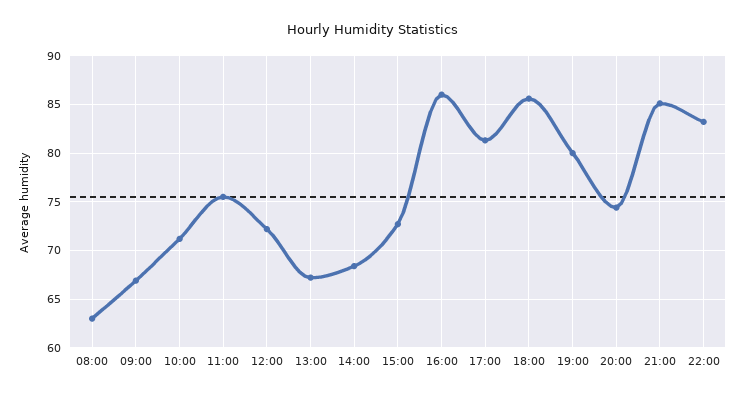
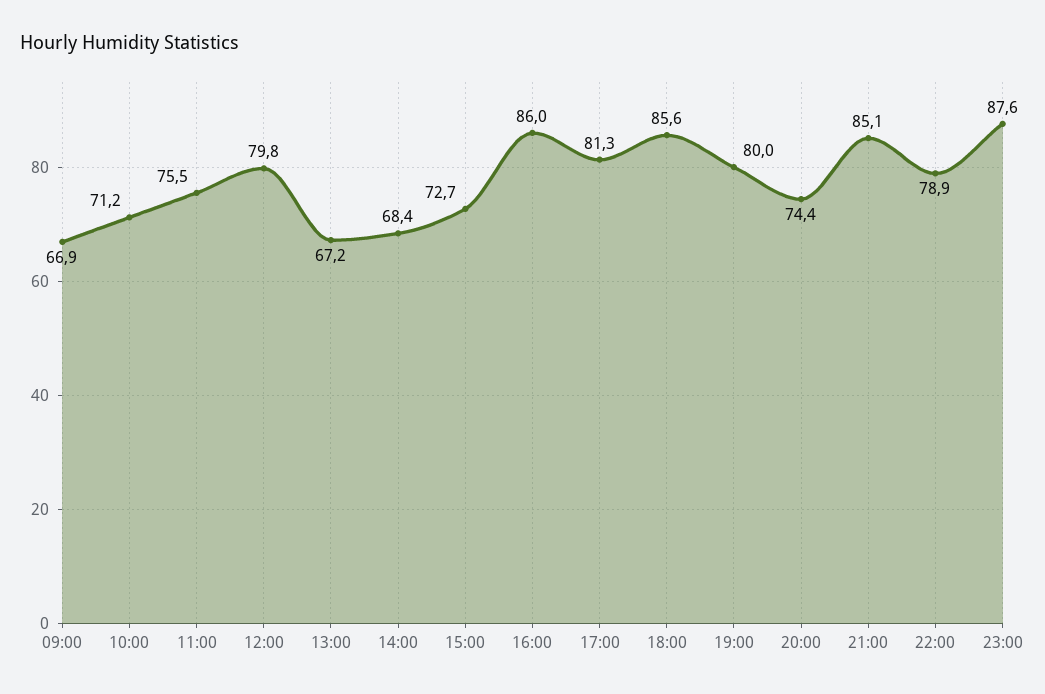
08:00: 63 -> none
12:00: 72 -> 79.8
22:00: 83 -> 78.9
23:00: none -> 87.6

